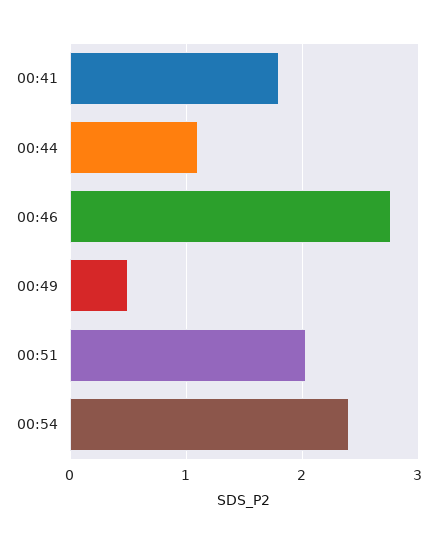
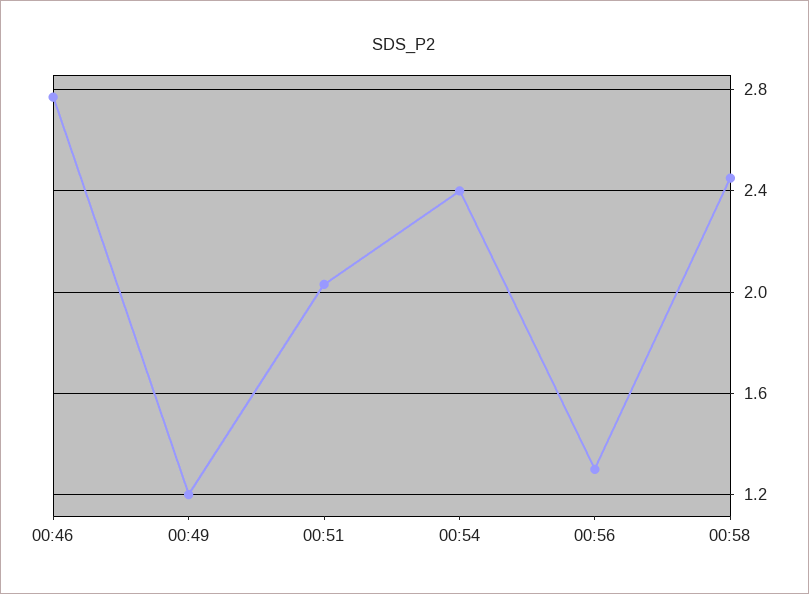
00:41: 1.8 -> none
00:44: 1.1 -> none
00:49: 0.5 -> 1.2
00:56: none -> 1.3
00:58: none -> 2.45

